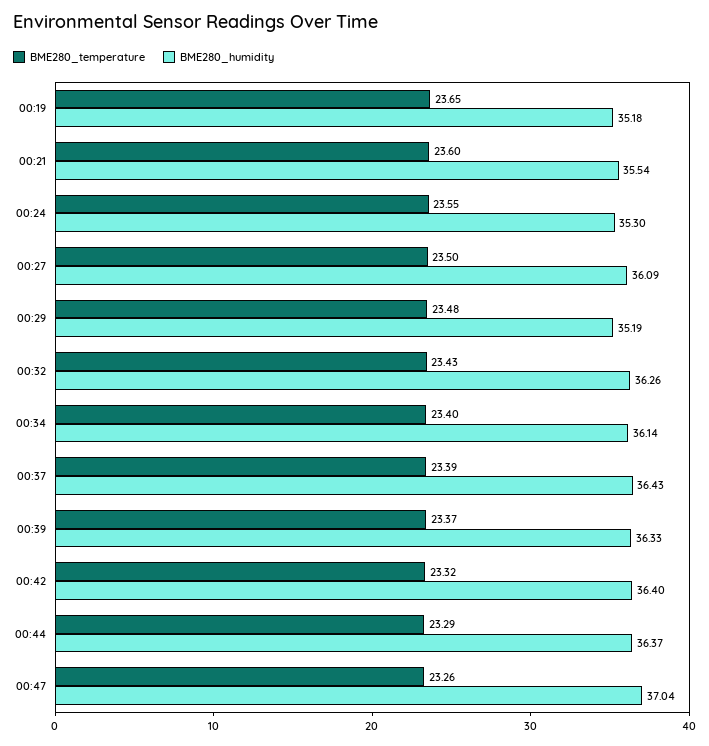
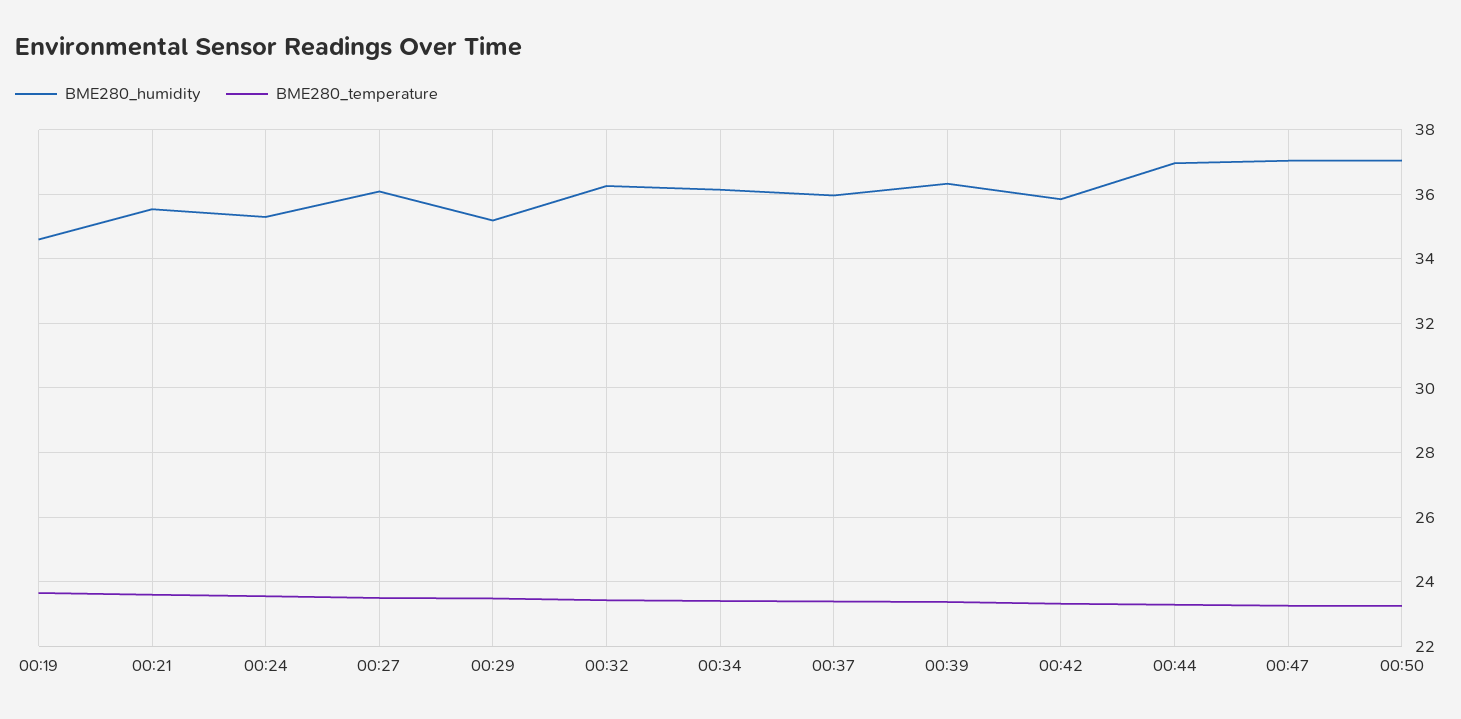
BME280_humidity, 00:19: 35.18 -> 34.6
BME280_humidity, 00:37: 36.43 -> 36
BME280_humidity, 00:42: 36.4 -> 35.8
BME280_humidity, 00:44: 36.37 -> 37
BME280_humidity, 00:50: none -> 37
BME280_temperature, 00:50: none -> 23.2

